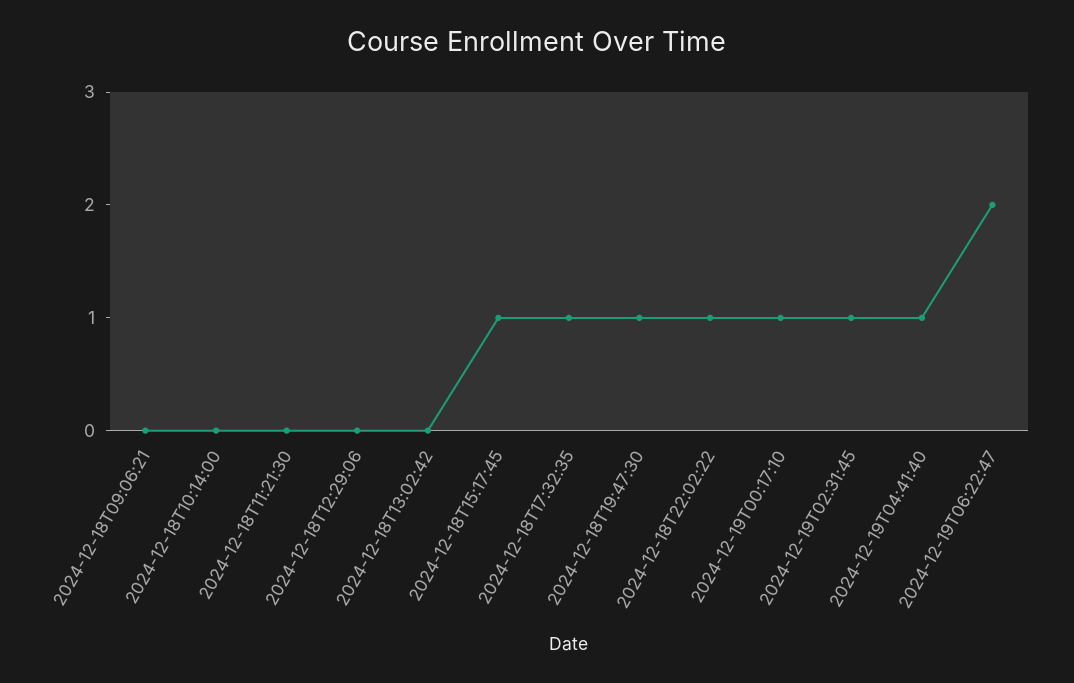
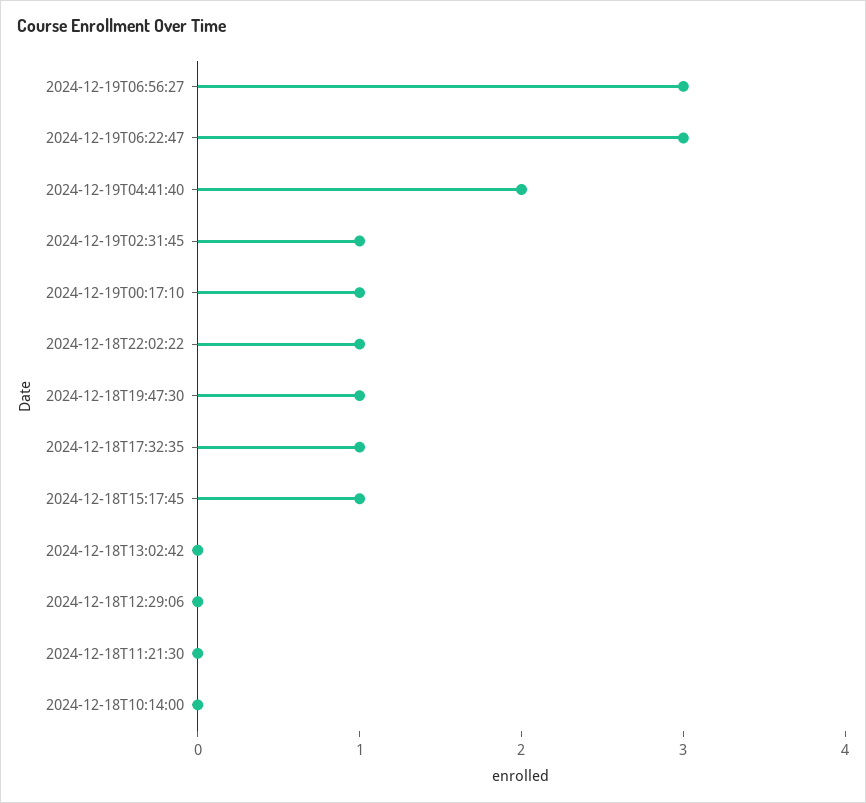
2024-12-18T09:06:21: 0 -> none
2024-12-19T04:41:40: 1 -> 2
2024-12-19T06:22:47: 2 -> 3
2024-12-19T06:56:27: none -> 3

